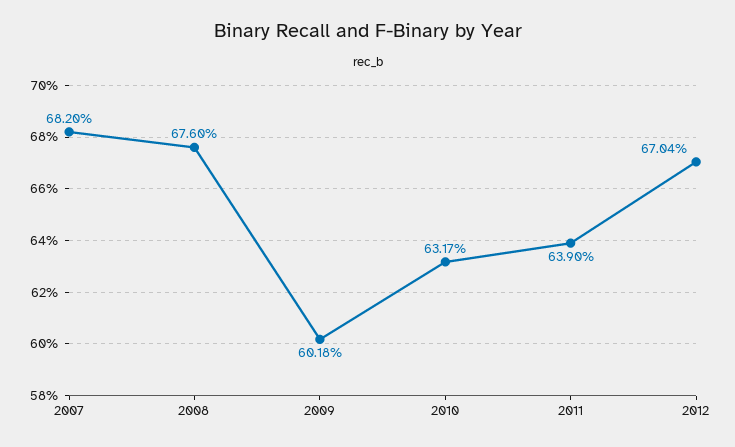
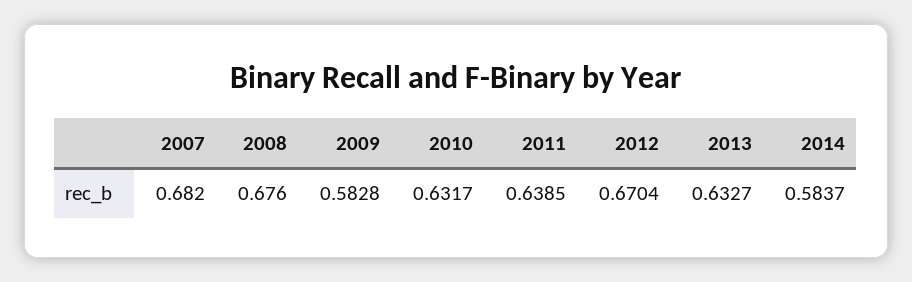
2009: 0.6018 -> 0.5828
2011: 0.639 -> 0.6385
2013: none -> 0.6327
2014: none -> 0.5837

